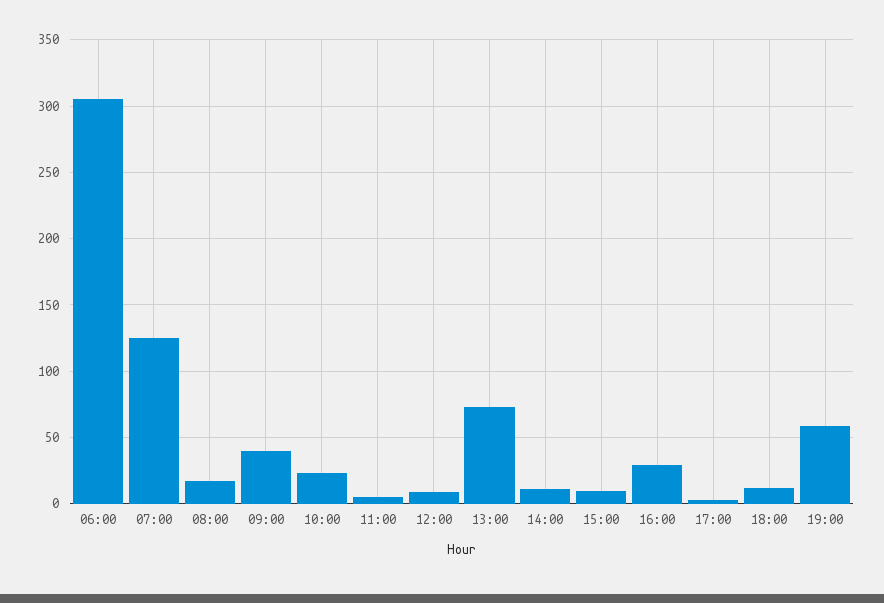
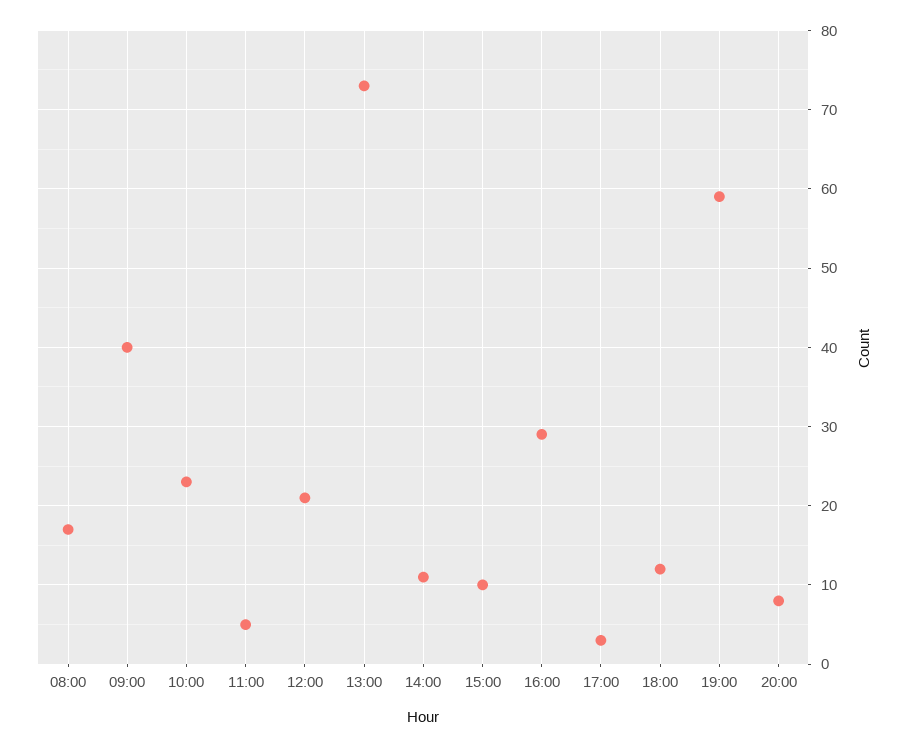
06:00: 305 -> none
07:00: 125 -> none
12:00: 10 -> 21
20:00: none -> 8

